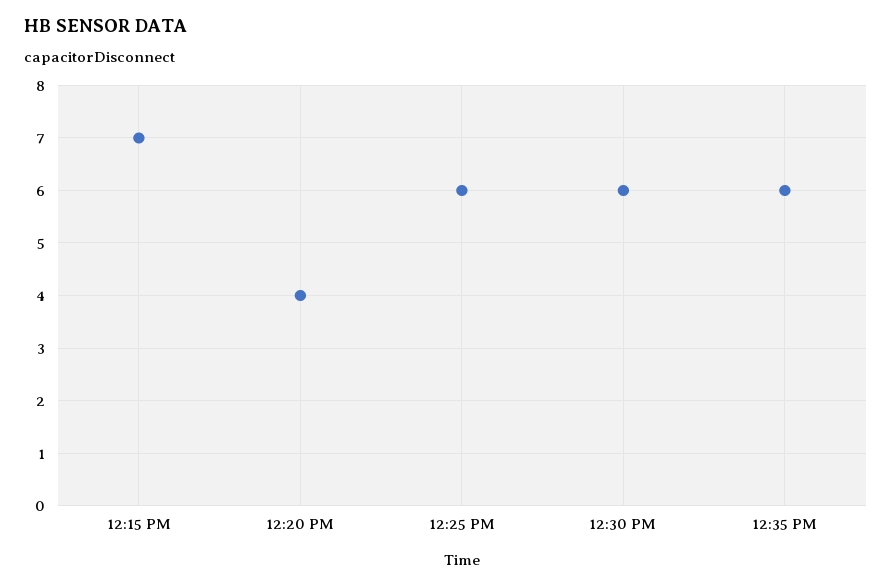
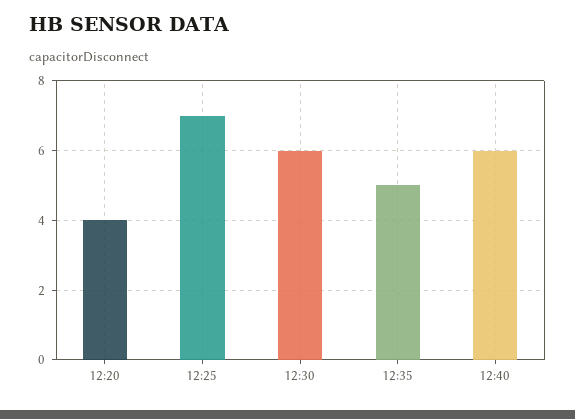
12:15 PM: 7 -> none
12:25 PM: 6 -> 7
12:35 PM: 6 -> 5
12:40: none -> 6

